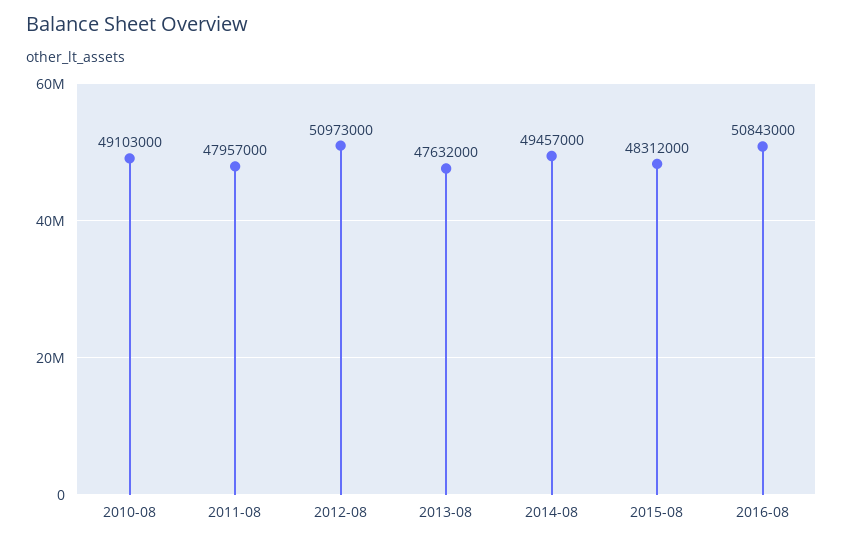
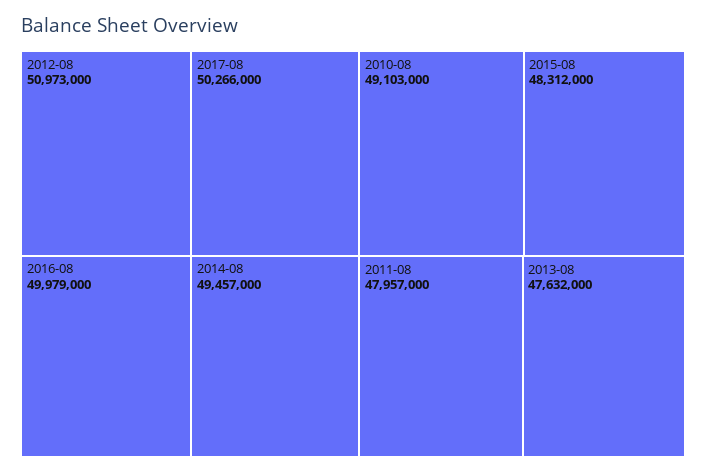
2016-08: 50843000 -> 49979000
2017-08: none -> 50266000

